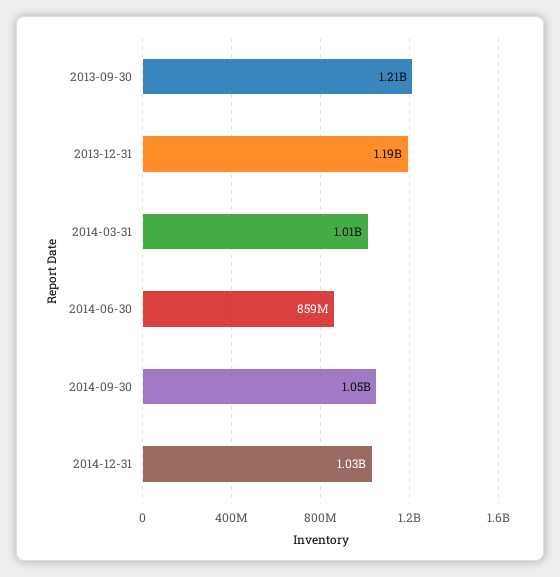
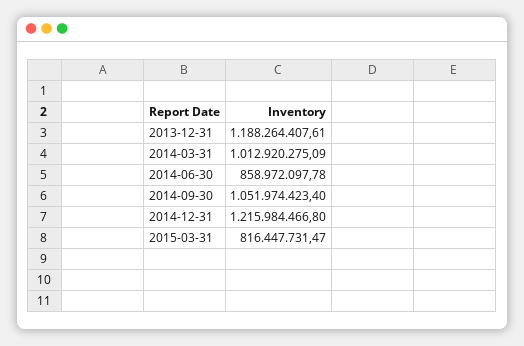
2013-09-30: 1210000000 -> none
2014-12-31: 1030000000 -> 1215984466.8
2015-03-31: none -> 816447731.47

